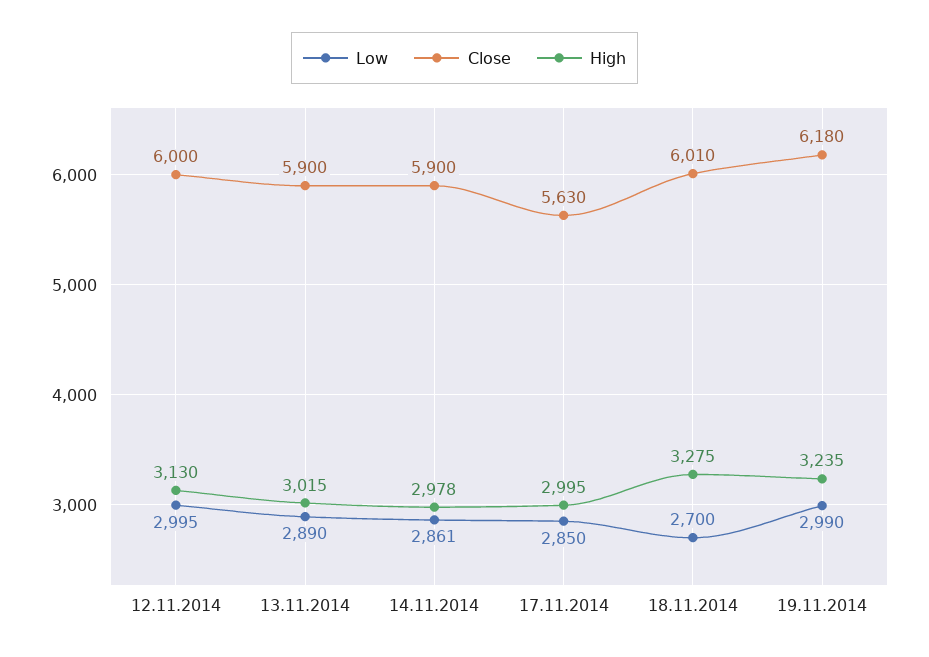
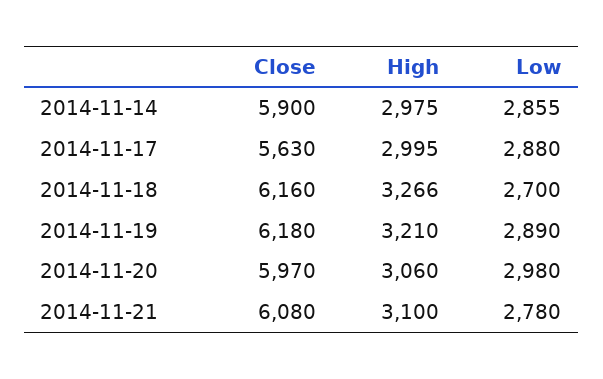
Low, 12.11.2014: 2995 -> none
Close, 12.11.2014: 6000 -> none
High, 12.11.2014: 3130 -> none
Low, 13.11.2014: 2890 -> none
Close, 13.11.2014: 5900 -> none
High, 13.11.2014: 3015 -> none
Low, 14.11.2014: 2861 -> 2855
High, 14.11.2014: 2978 -> 2975
Low, 17.11.2014: 2850 -> 2880
Close, 18.11.2014: 6010 -> 6160
High, 18.11.2014: 3275 -> 3266
Low, 19.11.2014: 2990 -> 2890
High, 19.11.2014: 3235 -> 3210
Close, 2014-11-20: none -> 5970
High, 2014-11-20: none -> 3060
Low, 2014-11-20: none -> 2980
Close, 2014-11-21: none -> 6080
High, 2014-11-21: none -> 3100
Low, 2014-11-21: none -> 2780

